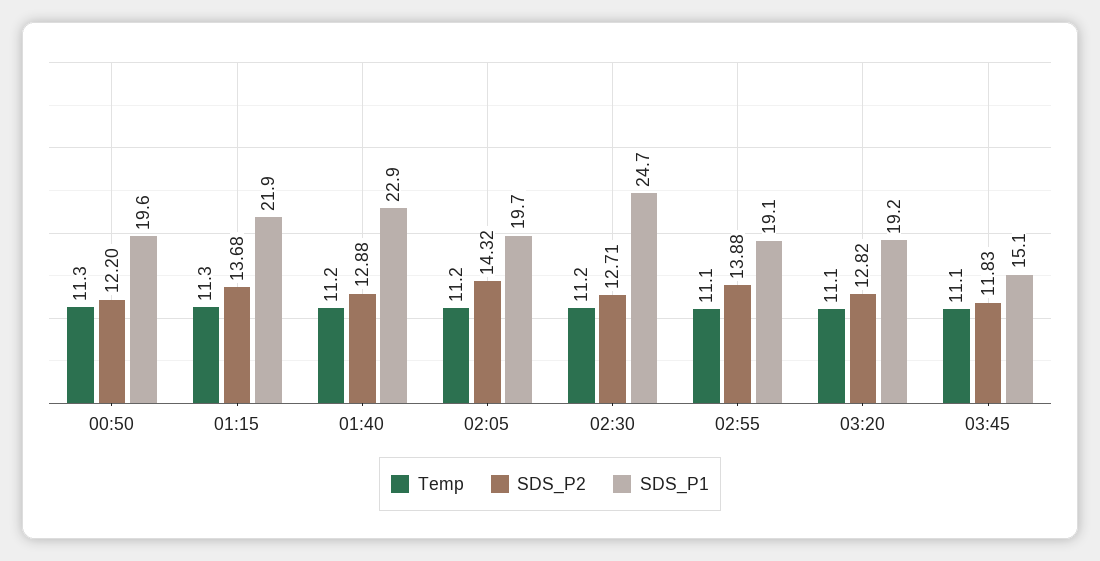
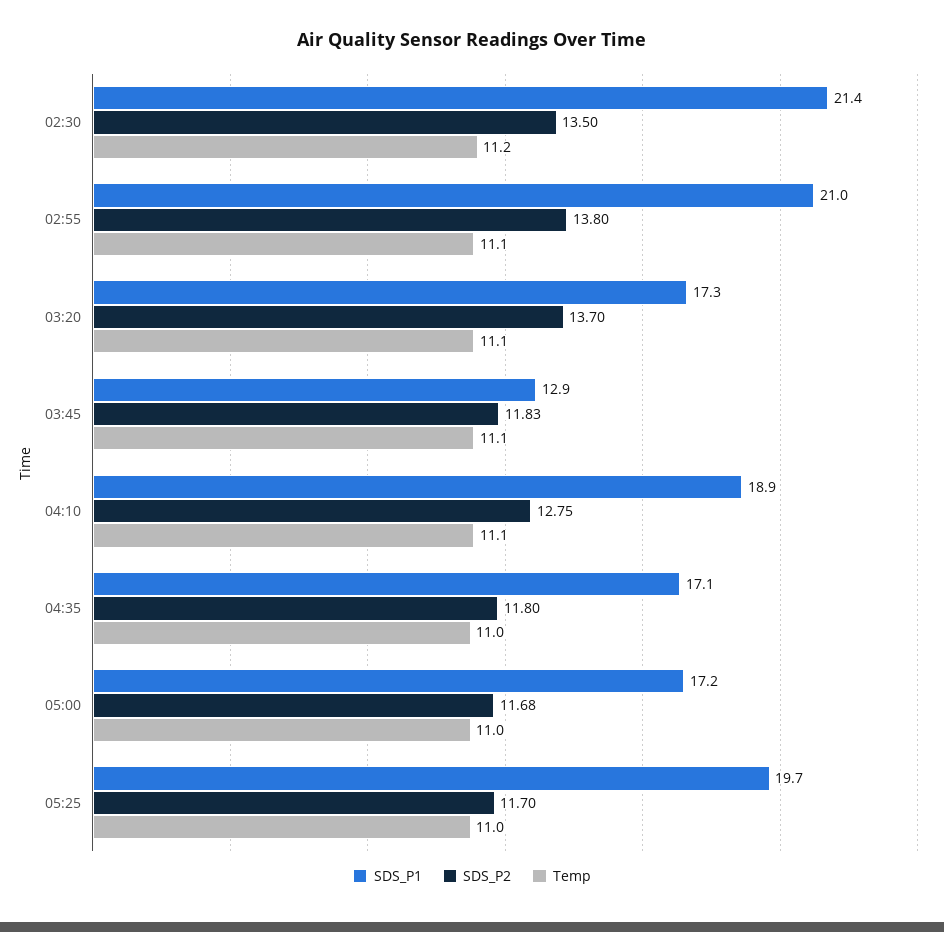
Temp, 00:50: 11.3 -> none
SDS_P2, 00:50: 12.2 -> none
SDS_P1, 00:50: 19.6 -> none
Temp, 01:15: 11.3 -> none
SDS_P2, 01:15: 13.68 -> none
SDS_P1, 01:15: 21.9 -> none
Temp, 01:40: 11.2 -> none
SDS_P2, 01:40: 12.88 -> none
SDS_P1, 01:40: 22.9 -> none
Temp, 02:05: 11.2 -> none
SDS_P2, 02:05: 14.32 -> none
SDS_P1, 02:05: 19.7 -> none
SDS_P2, 02:30: 12.71 -> 13.5
SDS_P1, 02:30: 24.7 -> 21.4
SDS_P2, 02:55: 13.88 -> 13.8
SDS_P1, 02:55: 19.1 -> 21
SDS_P2, 03:20: 12.82 -> 13.7
SDS_P1, 03:20: 19.2 -> 17.3
SDS_P1, 03:45: 15.1 -> 12.9
SDS_P1, 04:10: none -> 18.9
SDS_P2, 04:10: none -> 12.75
Temp, 04:10: none -> 11.1
SDS_P1, 04:35: none -> 17.1
SDS_P2, 04:35: none -> 11.8
Temp, 04:35: none -> 11
SDS_P1, 05:00: none -> 17.2
SDS_P2, 05:00: none -> 11.68
Temp, 05:00: none -> 11
SDS_P1, 05:25: none -> 19.7
SDS_P2, 05:25: none -> 11.7
Temp, 05:25: none -> 11

